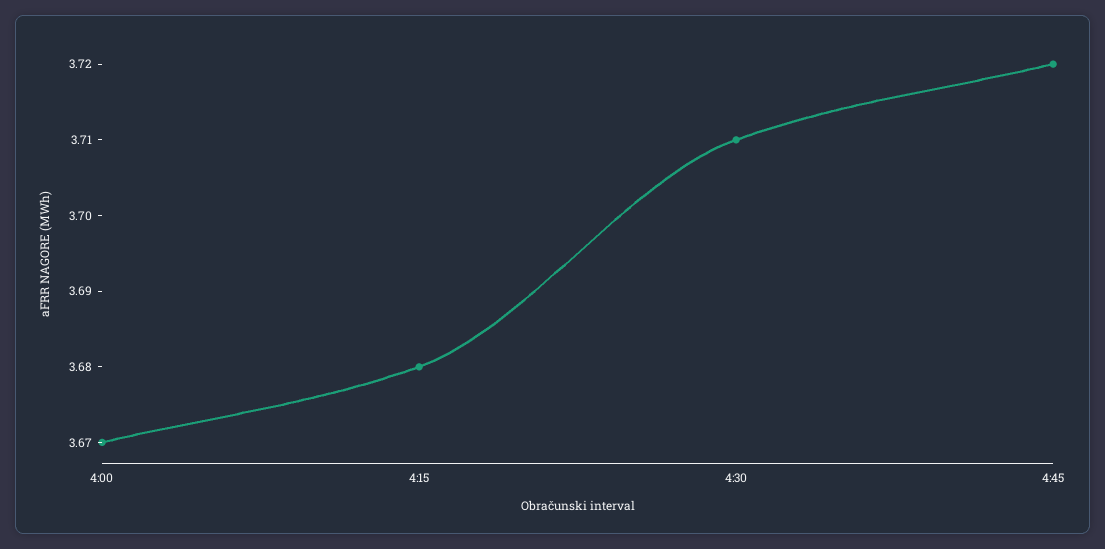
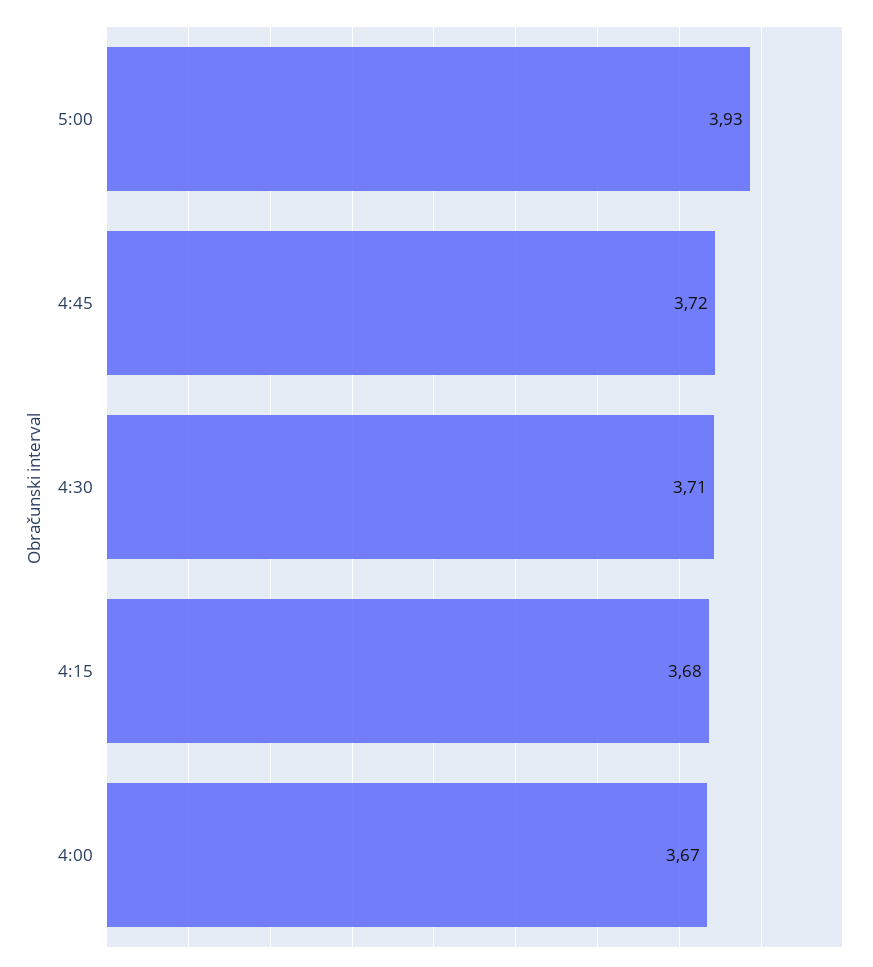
5:00: none -> 3.93

